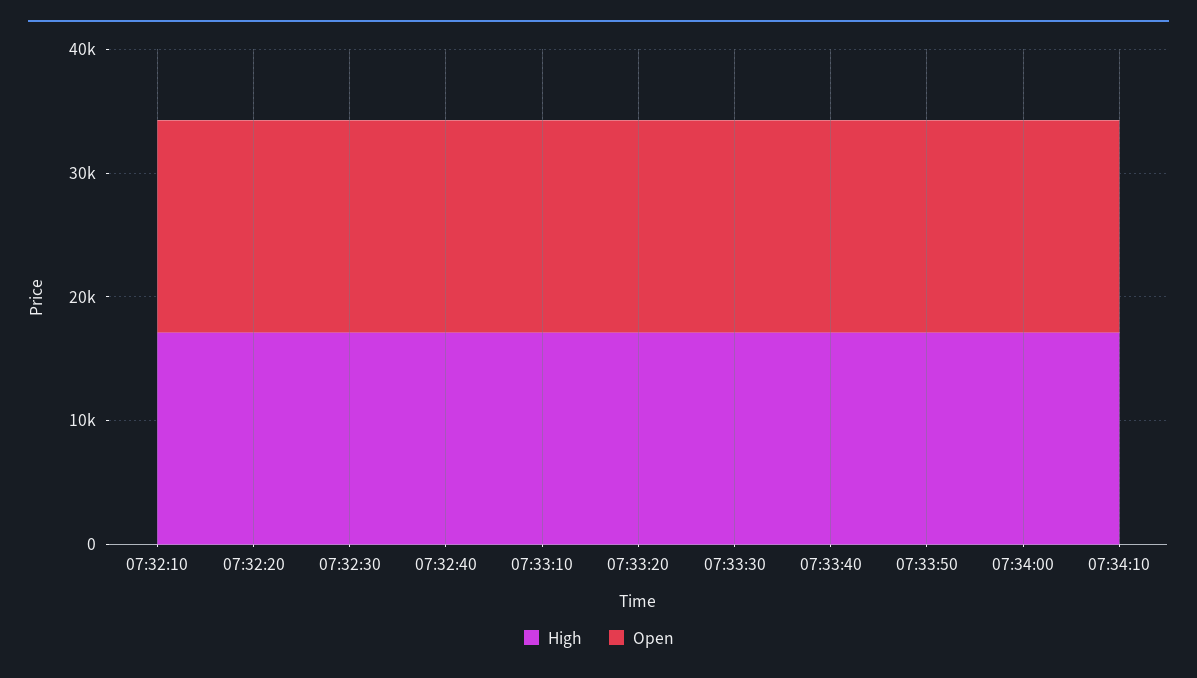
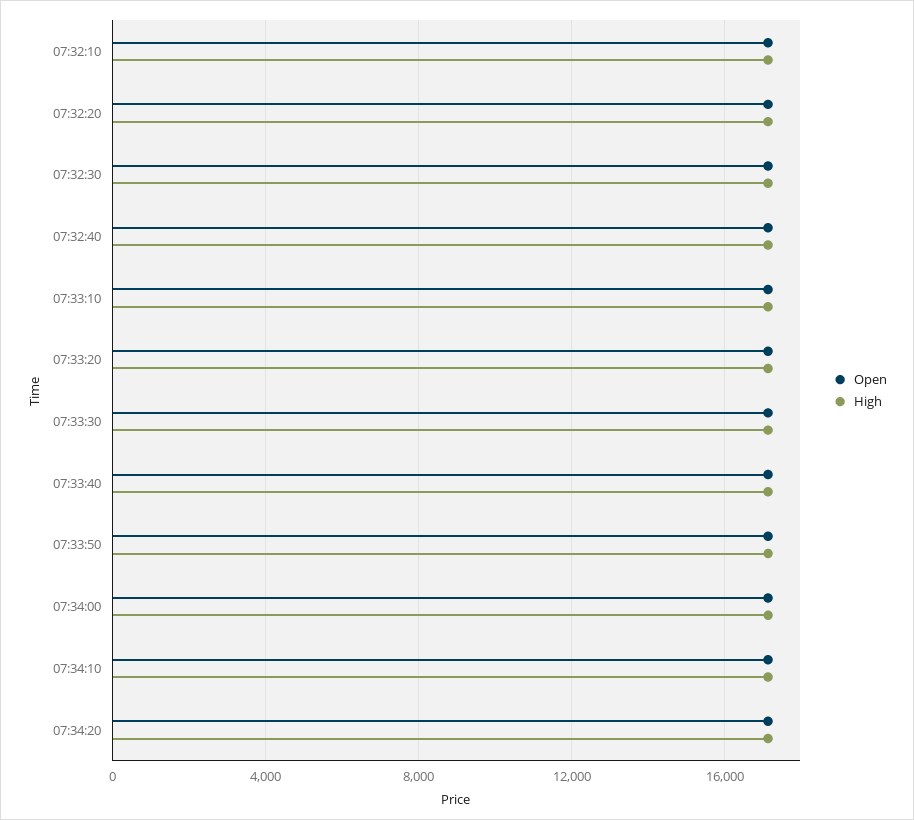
Open, 07:34:20: none -> 17000
High, 07:34:20: none -> 17000

